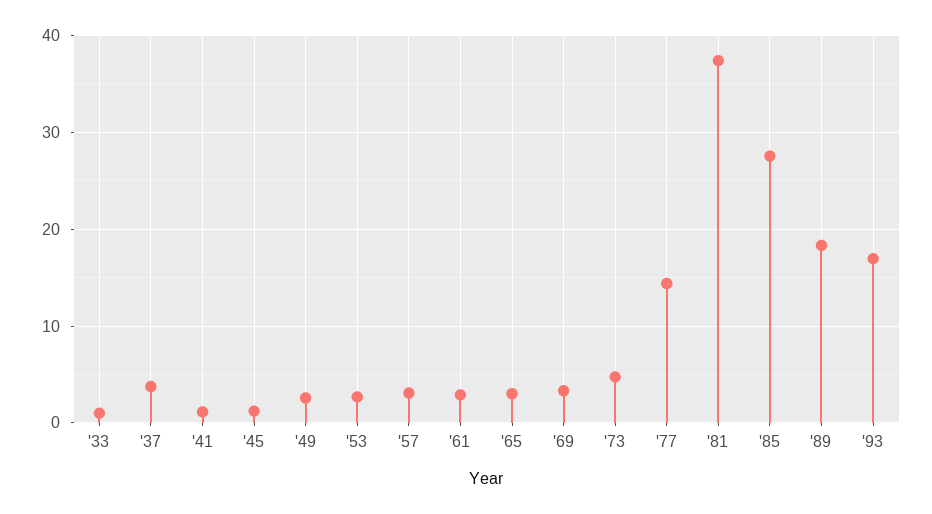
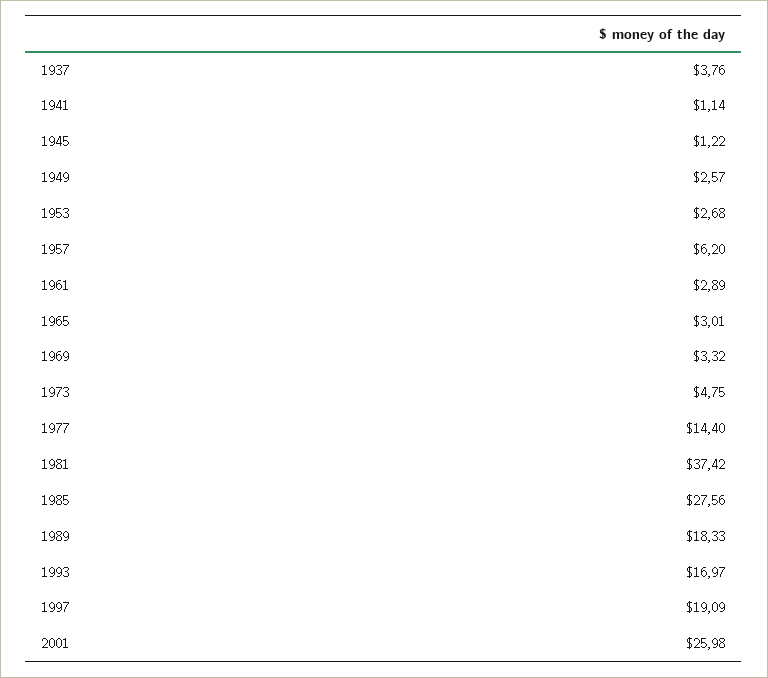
'33: 1 -> none
'57: 3 -> 6.2
1997: none -> 19.09
2001: none -> 25.98

